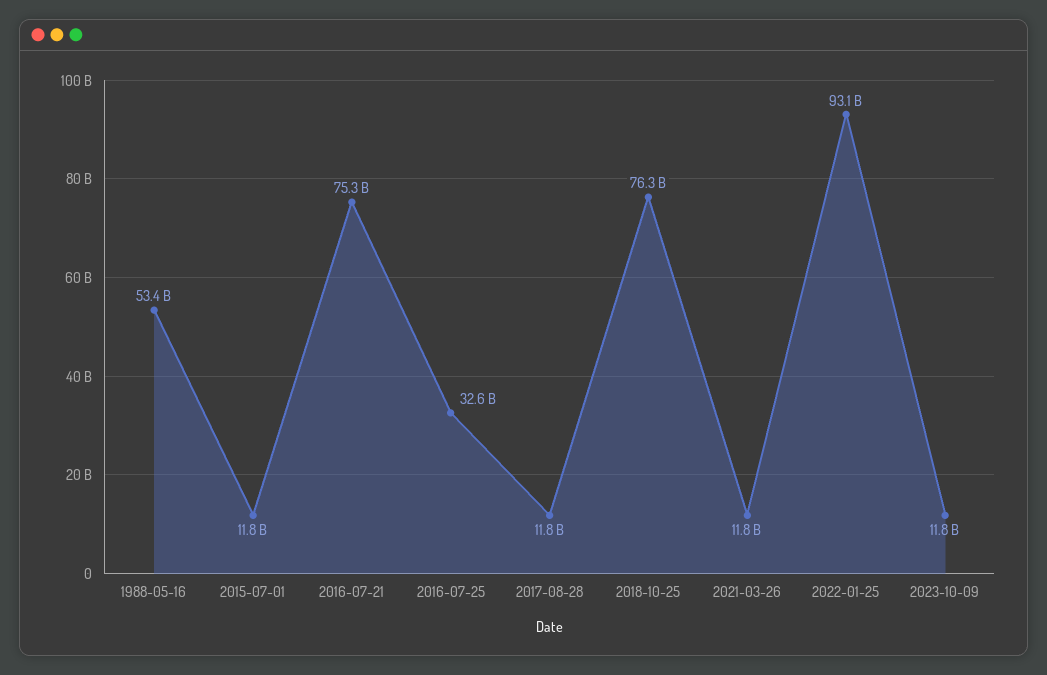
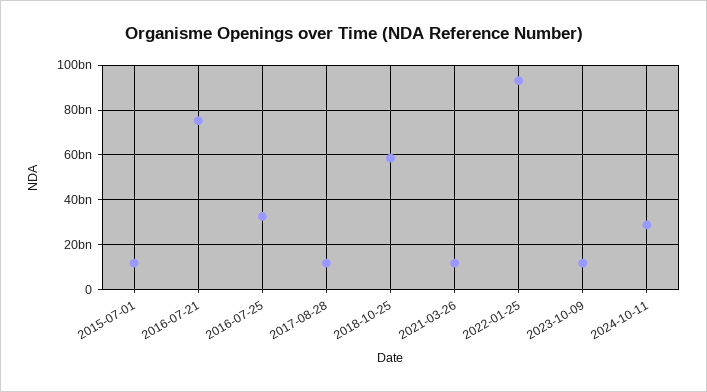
1988-05-16: 53400000000 -> none
2018-10-25: 76300000000 -> 60000000000
2024-10-11: none -> 30000000000

